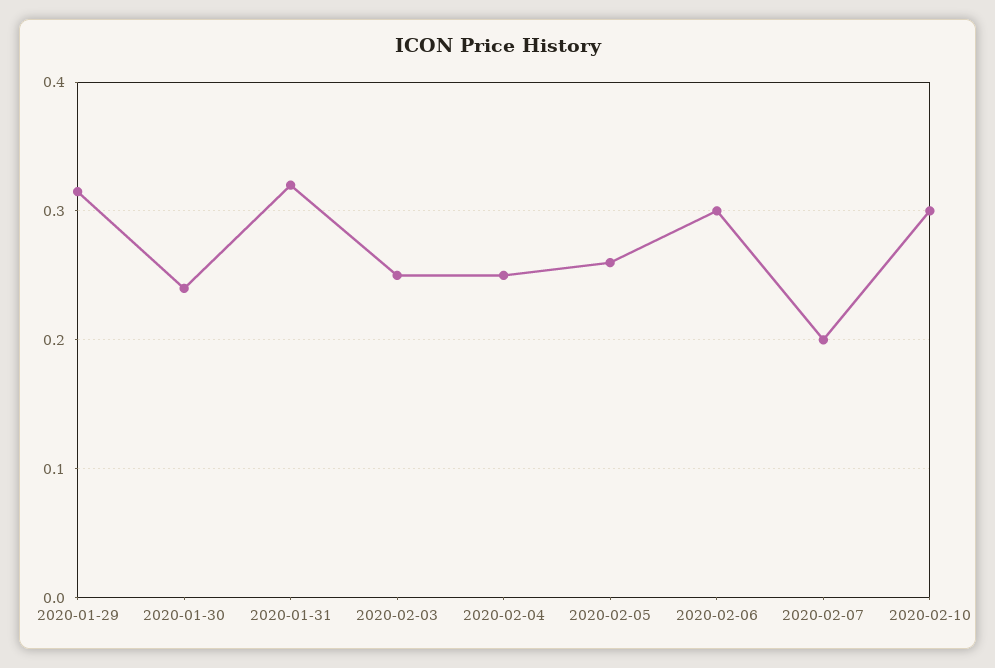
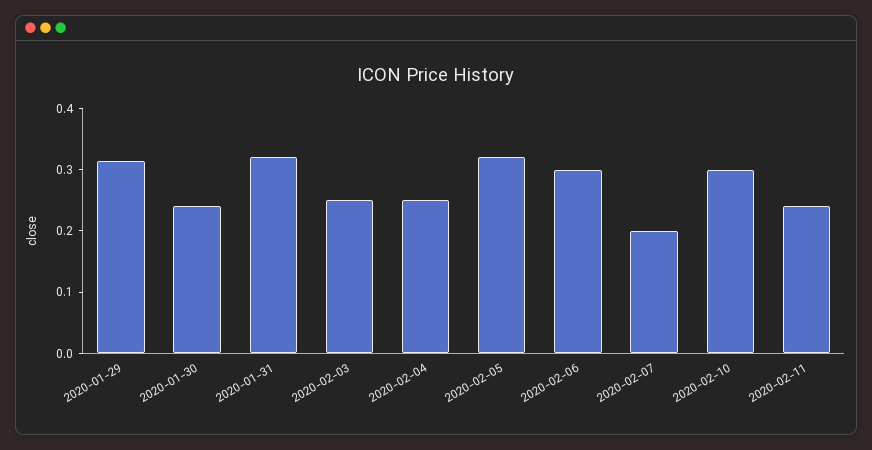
2020-02-05: 0.26 -> 0.32
2020-02-11: none -> 0.24

